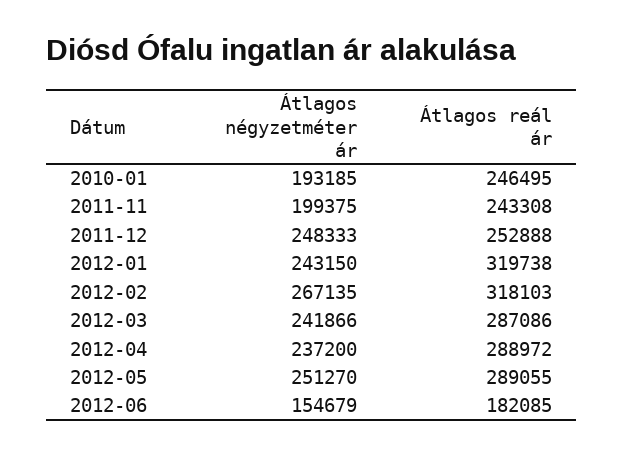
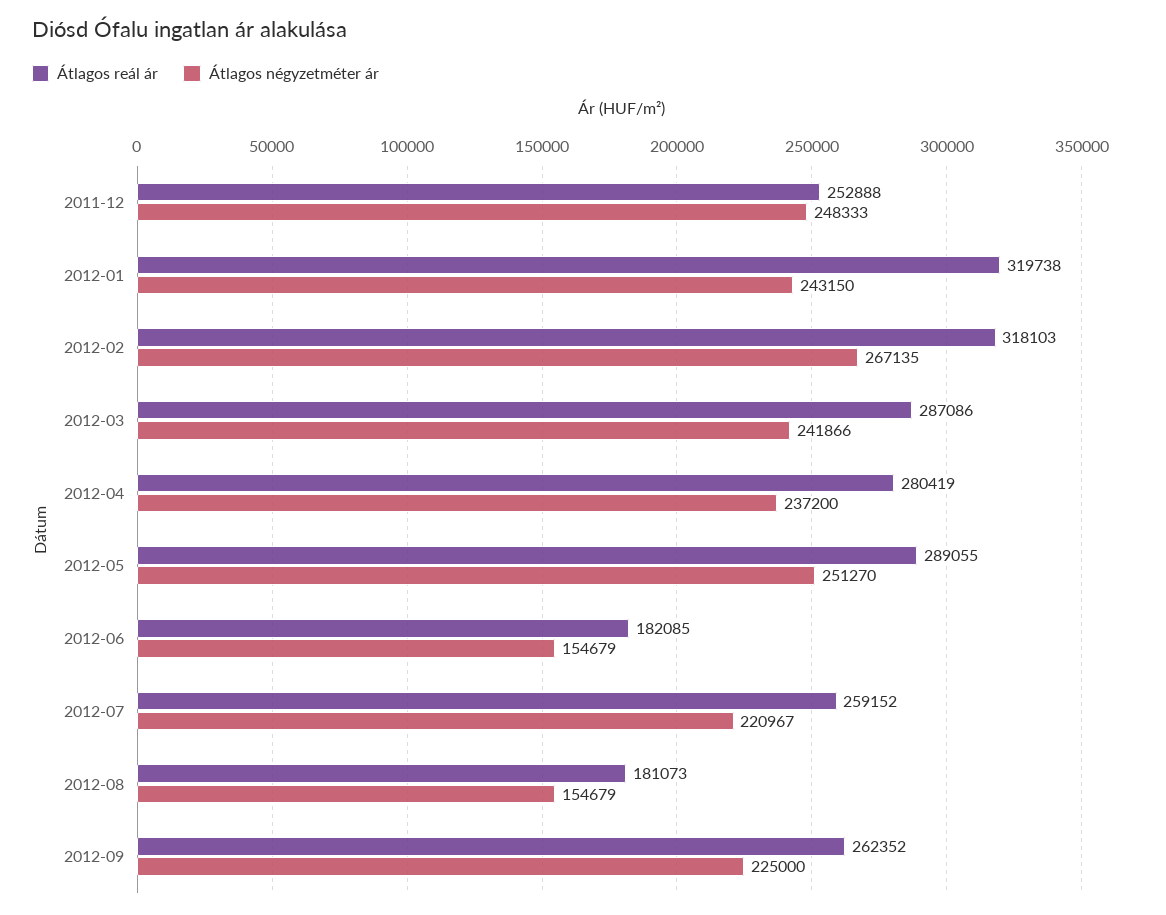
Átlagos négyzetméter ár, 2010-01: 193185 -> none
Átlagos reál ár, 2010-01: 246495 -> none
Átlagos négyzetméter ár, 2011-11: 199375 -> none
Átlagos reál ár, 2011-11: 243308 -> none
Átlagos reál ár, 2012-04: 288972 -> 280419
Átlagos reál ár, 2012-07: none -> 259152
Átlagos négyzetméter ár, 2012-07: none -> 220967
Átlagos reál ár, 2012-08: none -> 181073
Átlagos négyzetméter ár, 2012-08: none -> 154679
Átlagos reál ár, 2012-09: none -> 262352
Átlagos négyzetméter ár, 2012-09: none -> 225000

